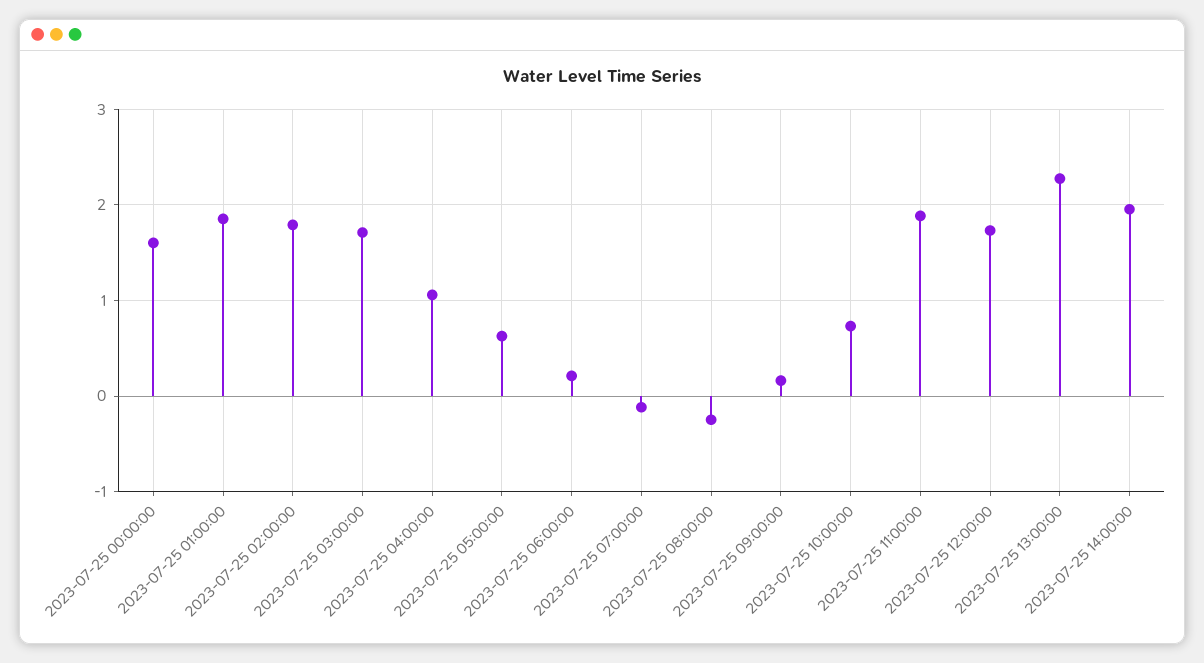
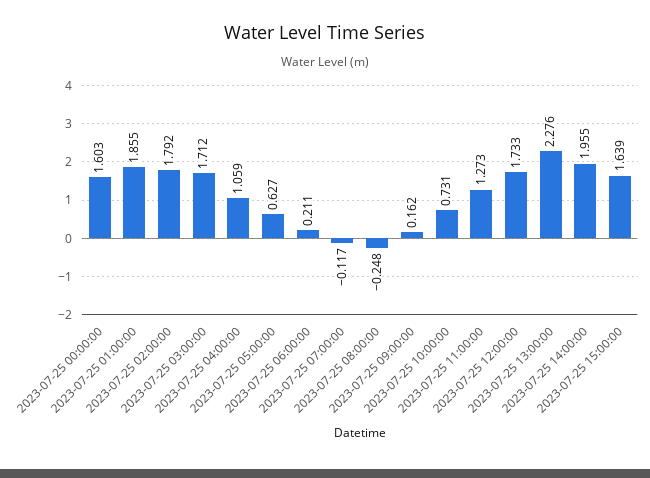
2023-07-25 11:00:00: 1.9 -> 1.273
2023-07-25 15:00:00: none -> 1.639

